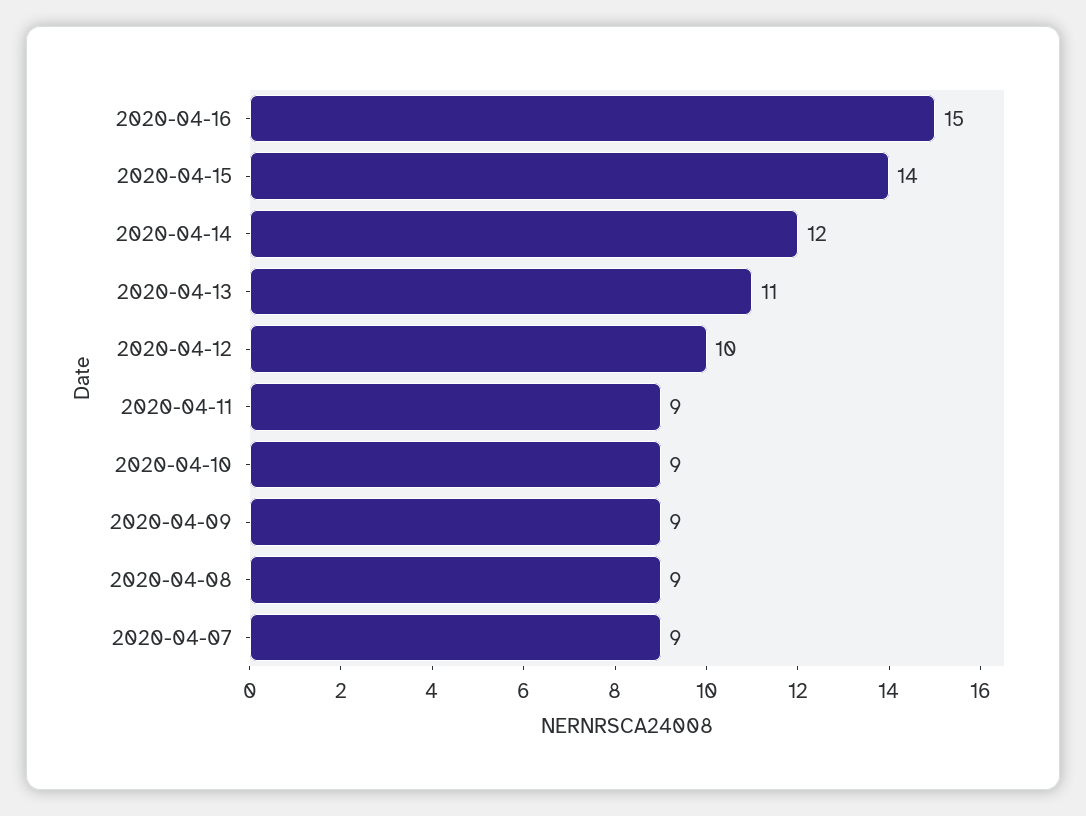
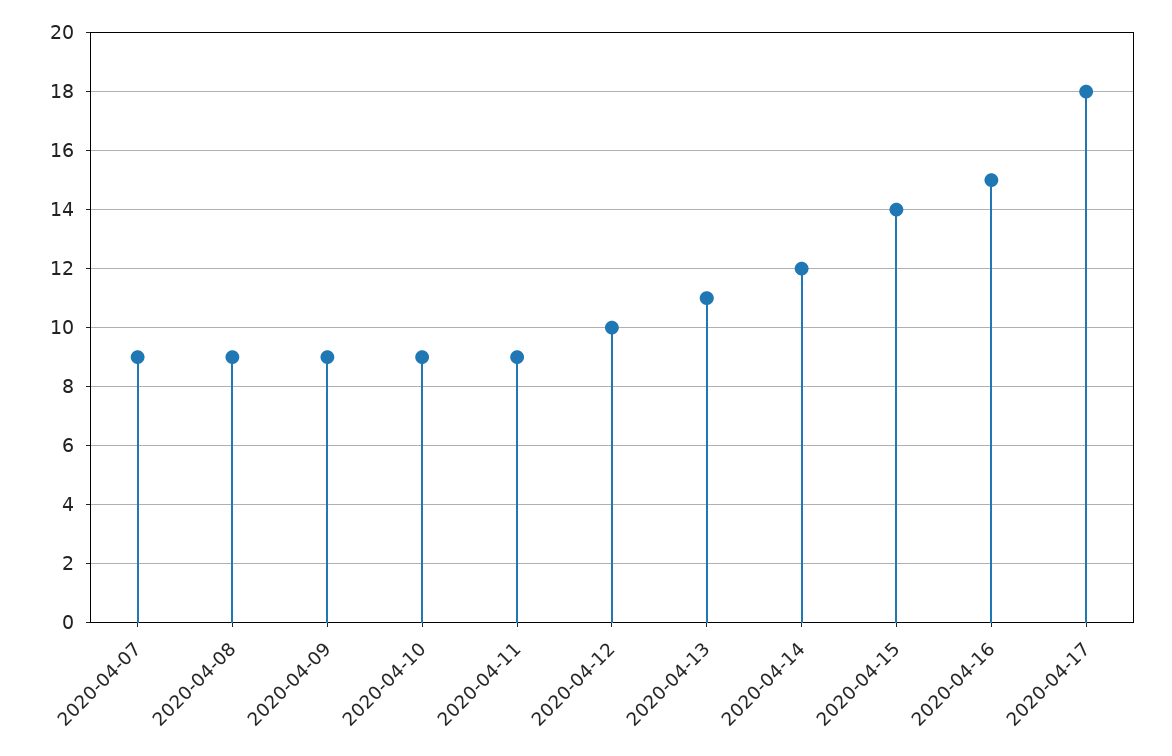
2020-04-17: none -> 18

